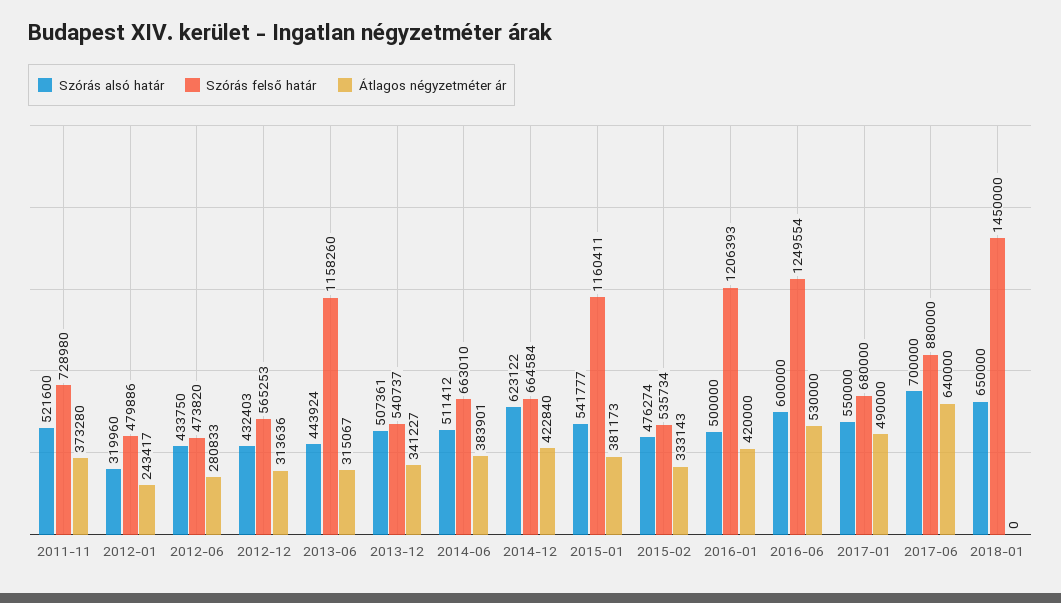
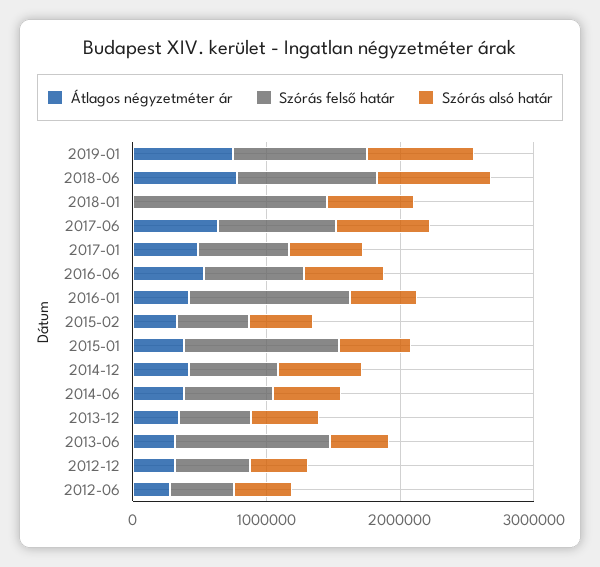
Szórás alsó határ, 2011-11: 521600 -> none
Szórás felső határ, 2011-11: 728980 -> none
Átlagos négyzetméter ár, 2011-11: 373280 -> none
Szórás alsó határ, 2012-01: 319960 -> none
Szórás felső határ, 2012-01: 479886 -> none
Átlagos négyzetméter ár, 2012-01: 243417 -> none
Szórás felső határ, 2016-06: 1249554 -> 800000
Átlagos négyzetméter ár, 2019-01: none -> 800000
Szórás felső határ, 2019-01: none -> 1000000
Szórás alsó határ, 2019-01: none -> 800000
Átlagos négyzetméter ár, 2018-06: none -> 800000
Szórás felső határ, 2018-06: none -> 1000000
Szórás alsó határ, 2018-06: none -> 800000

